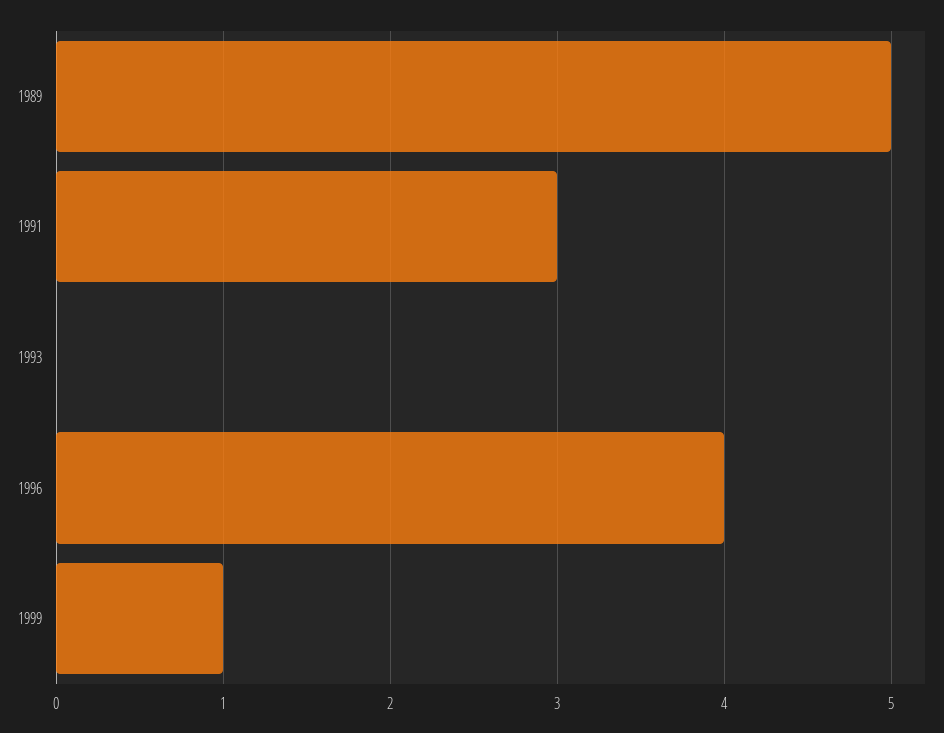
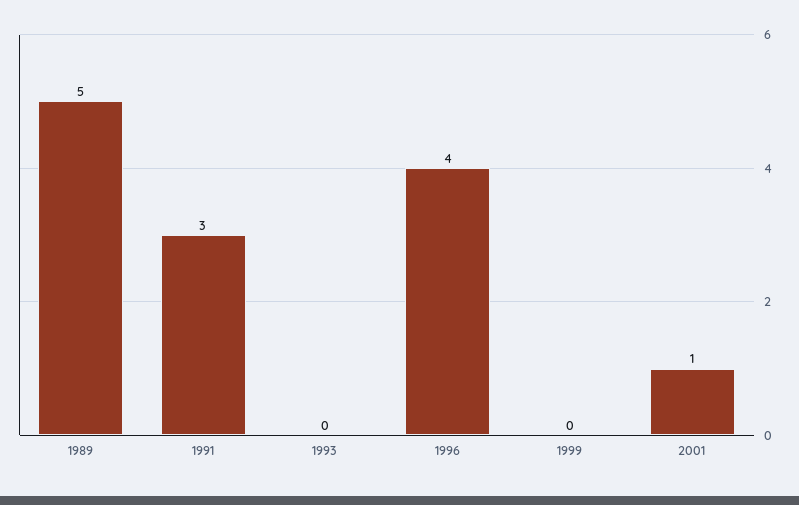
1999: 1 -> 0
2001: none -> 1

